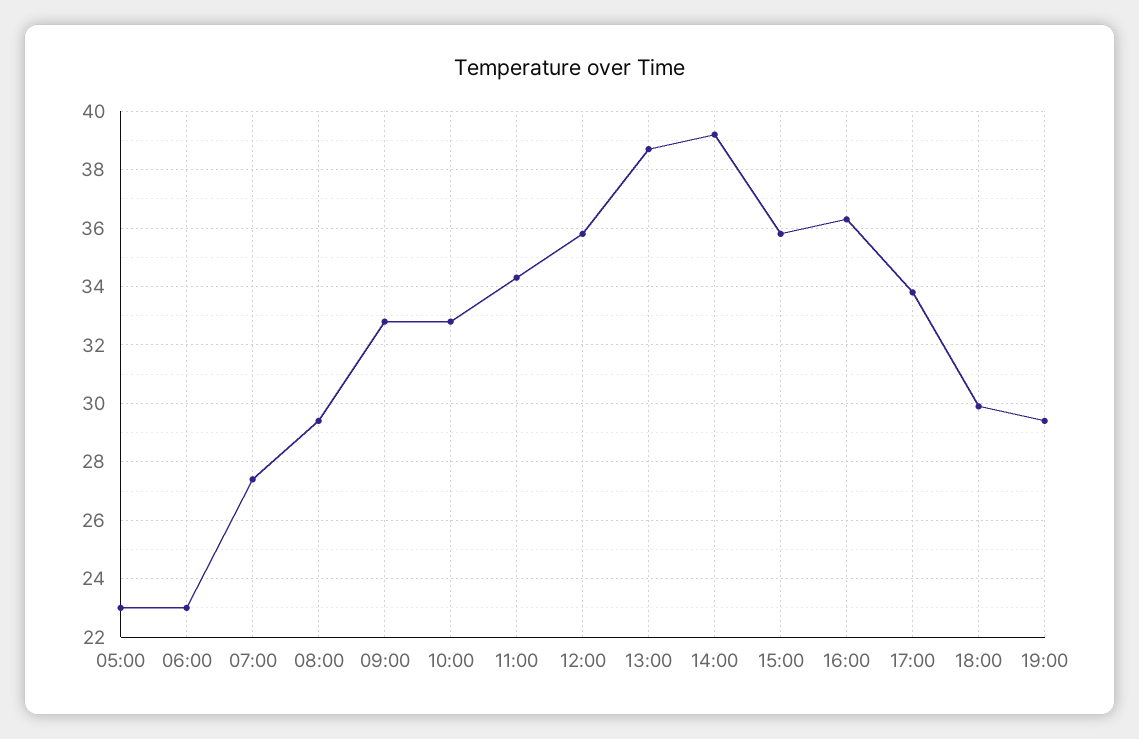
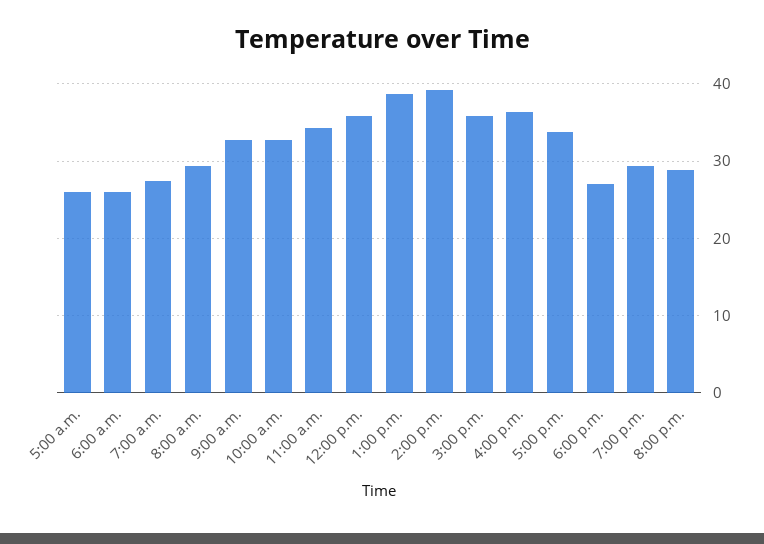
05:00: 23 -> 26
06:00: 23 -> 26
18:00: 30 -> 27
8:00 p.m.: none -> 29

